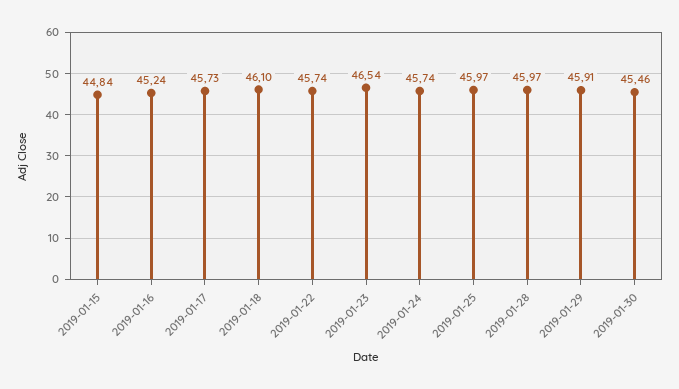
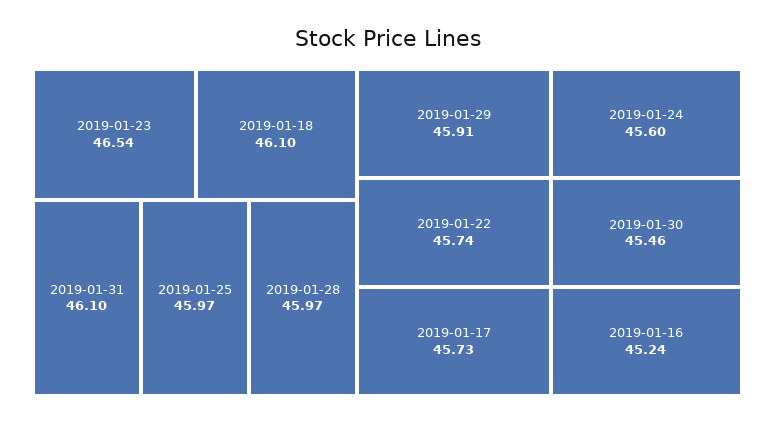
2019-01-15: 44.84 -> none
2019-01-24: 45.74 -> 45.6
2019-01-31: none -> 46.1

